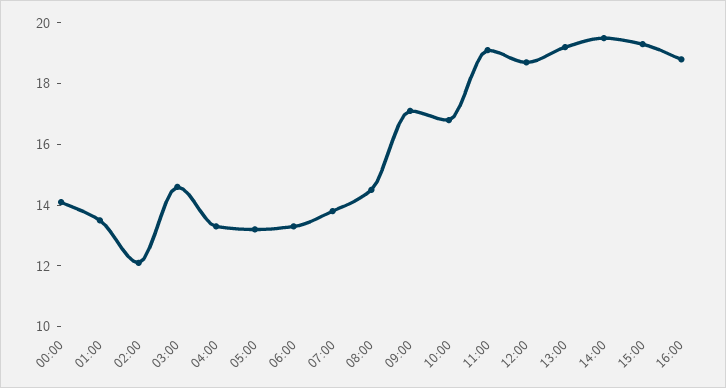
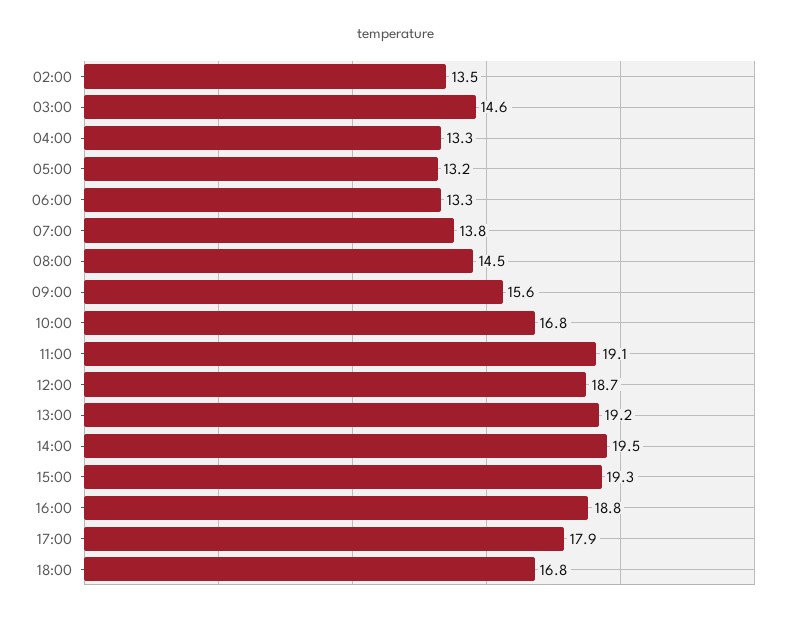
00:00: 14 -> none
01:00: 13.5 -> none
02:00: 12 -> 13.5
09:00: 17 -> 15.6
17:00: none -> 17.9
18:00: none -> 16.8

